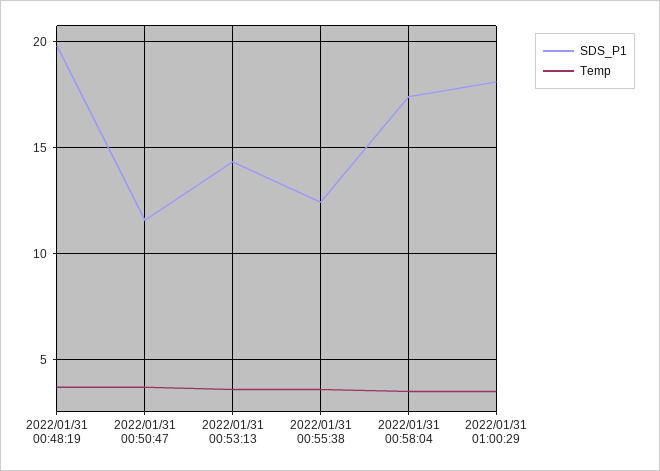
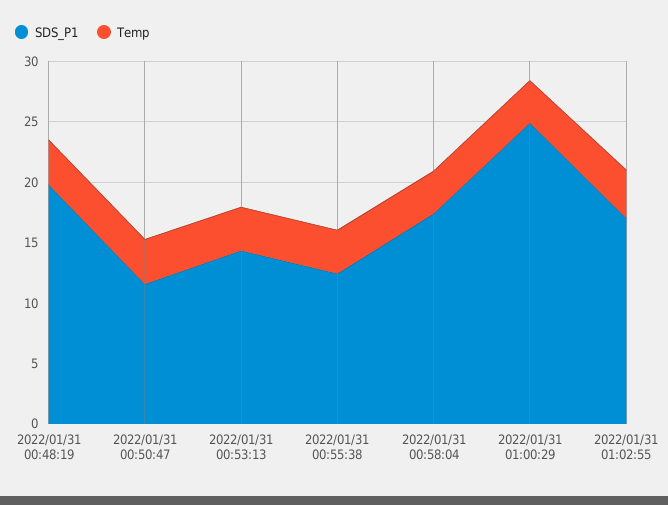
SDS_P1, 2022/01/31 01:00:29: 18 -> 25
SDS_P1, 2022/01/31 01:02:55: none -> 17
Temp, 2022/01/31 01:02:55: none -> 4

